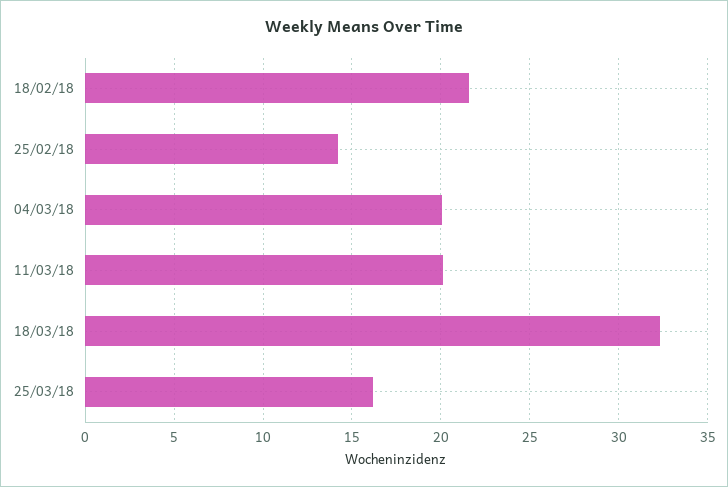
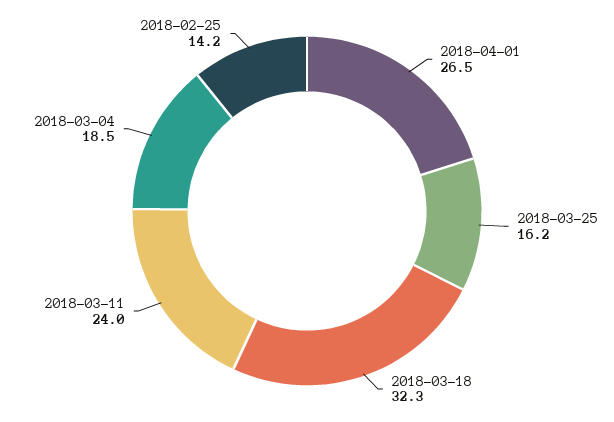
18/02/18: 21.5 -> none
04/03/18: 20 -> 18.5
11/03/18: 20 -> 24
2018-04-01: none -> 26.5

